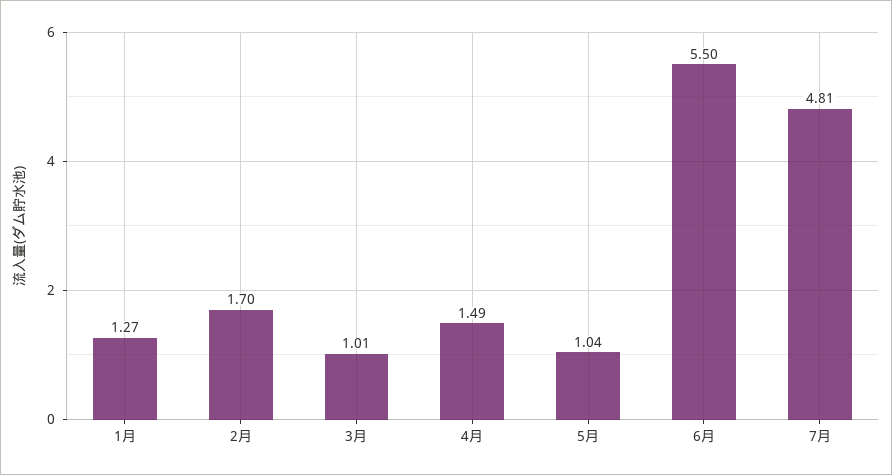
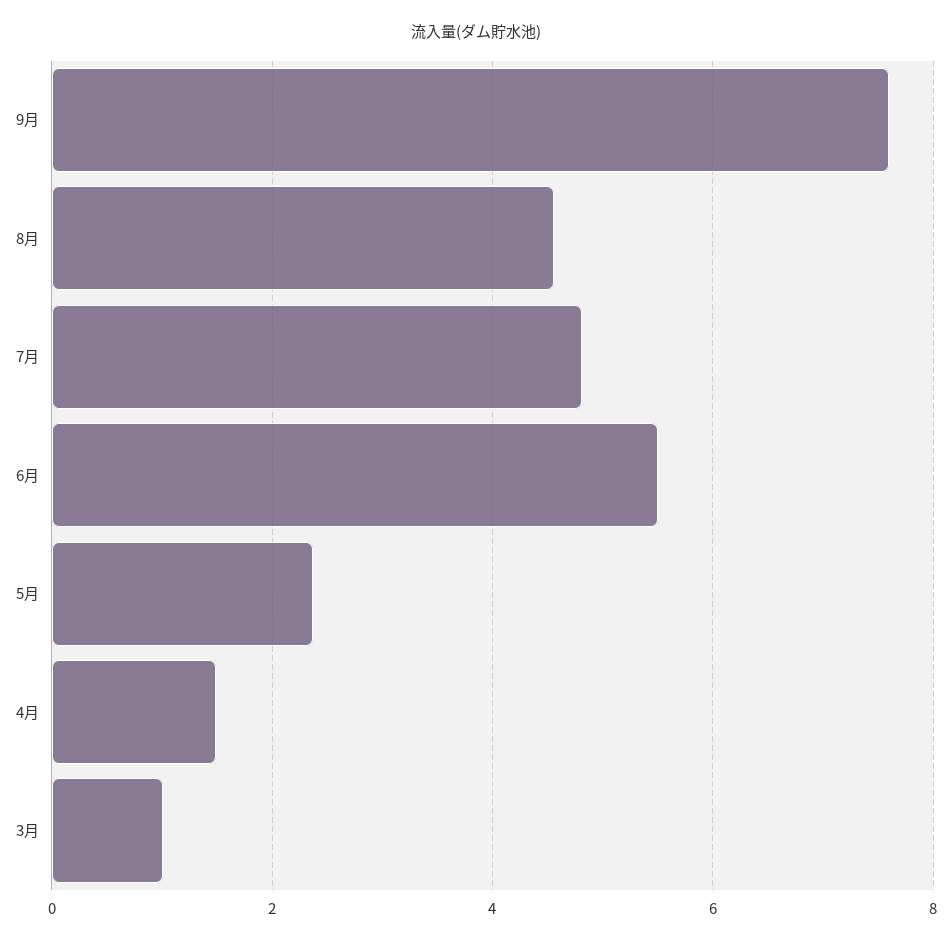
1月: 1.27 -> none
2月: 1.7 -> none
5月: 1.04 -> 2.4
9月: none -> 7.6
8月: none -> 4.6

